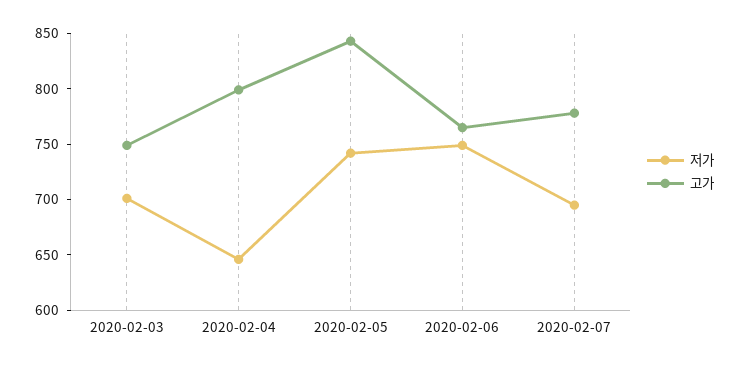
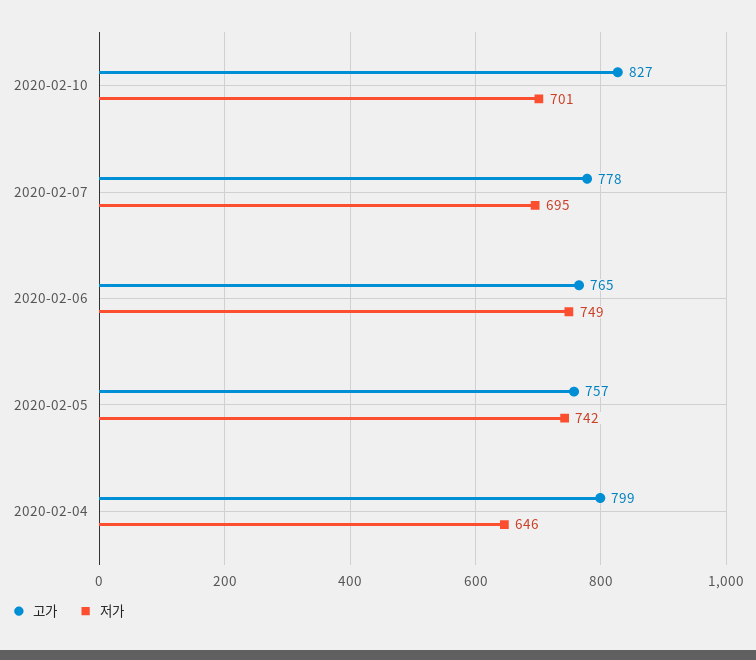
저가, 2020-02-03: 700 -> none
고가, 2020-02-03: 750 -> none
고가, 2020-02-05: 840 -> 757
고가, 2020-02-10: none -> 827
저가, 2020-02-10: none -> 701

